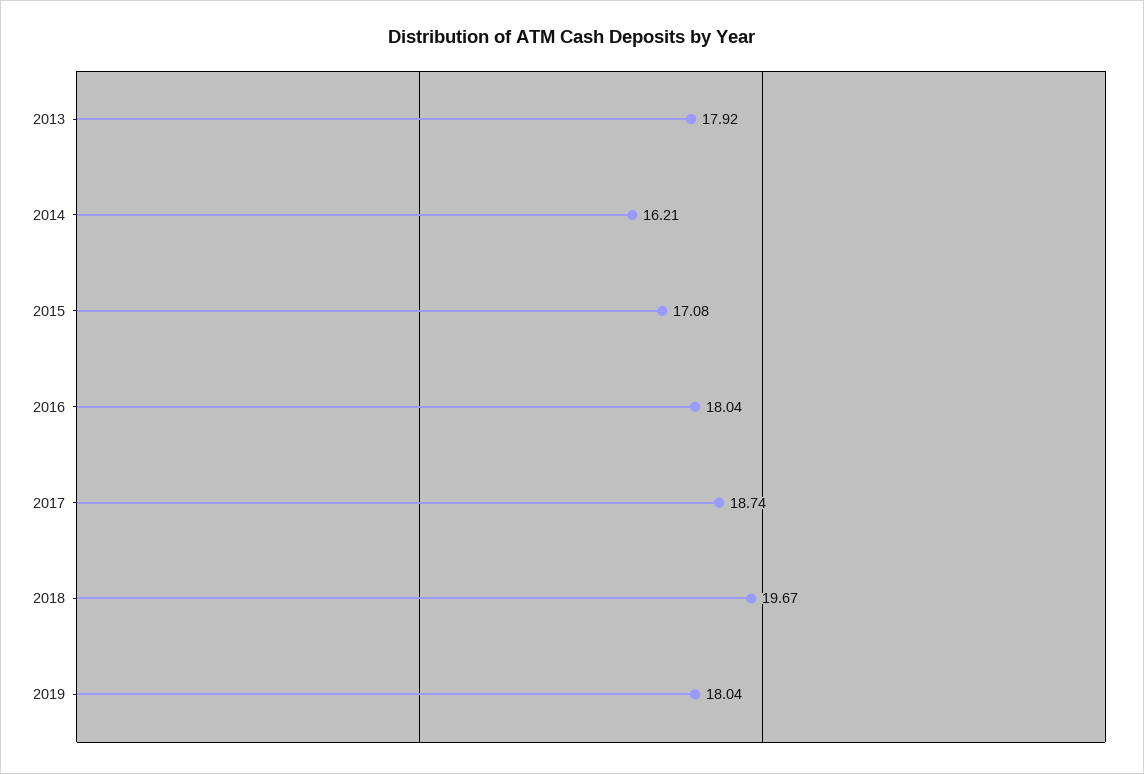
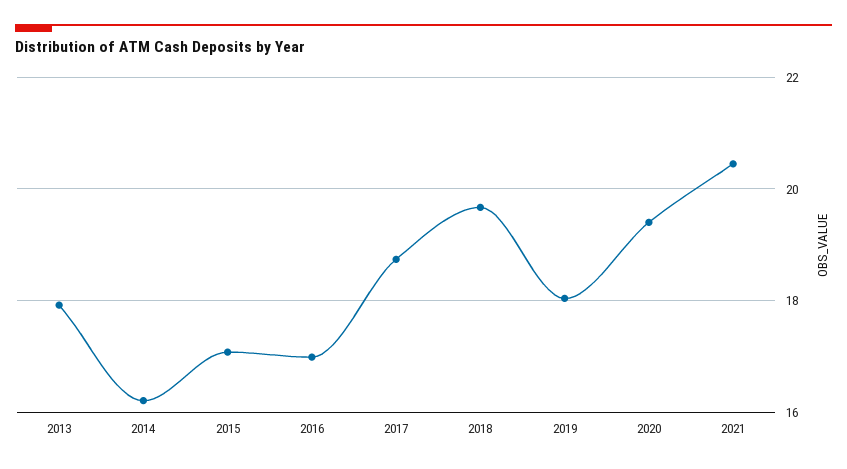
2016: 18.04 -> 17
2020: none -> 19.4
2021: none -> 20.4

